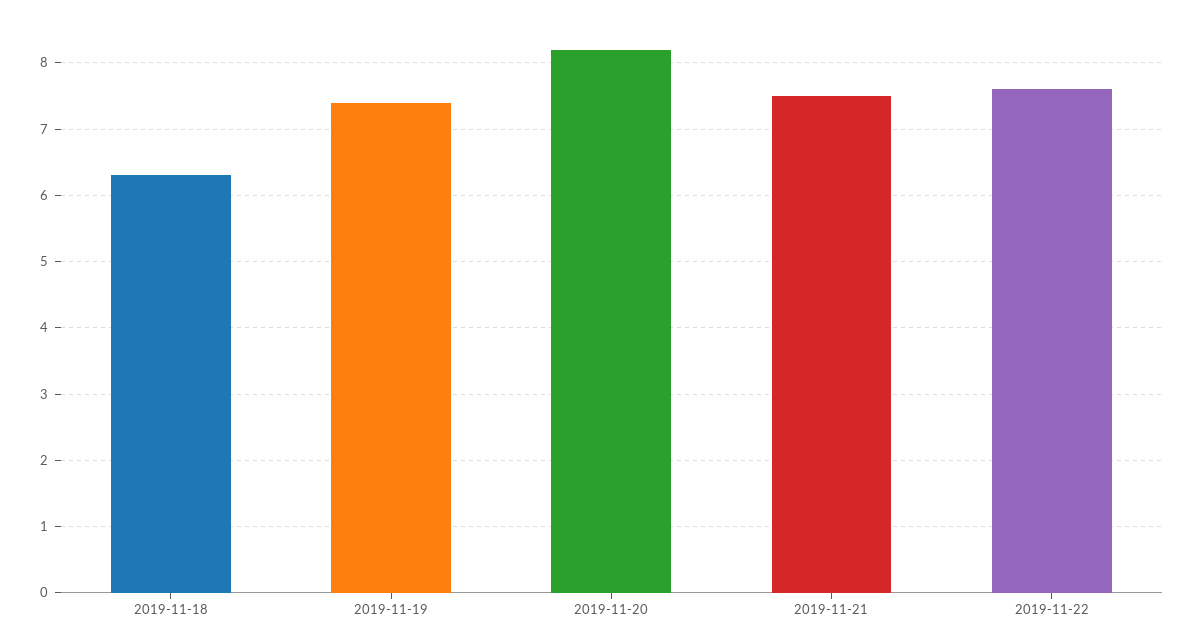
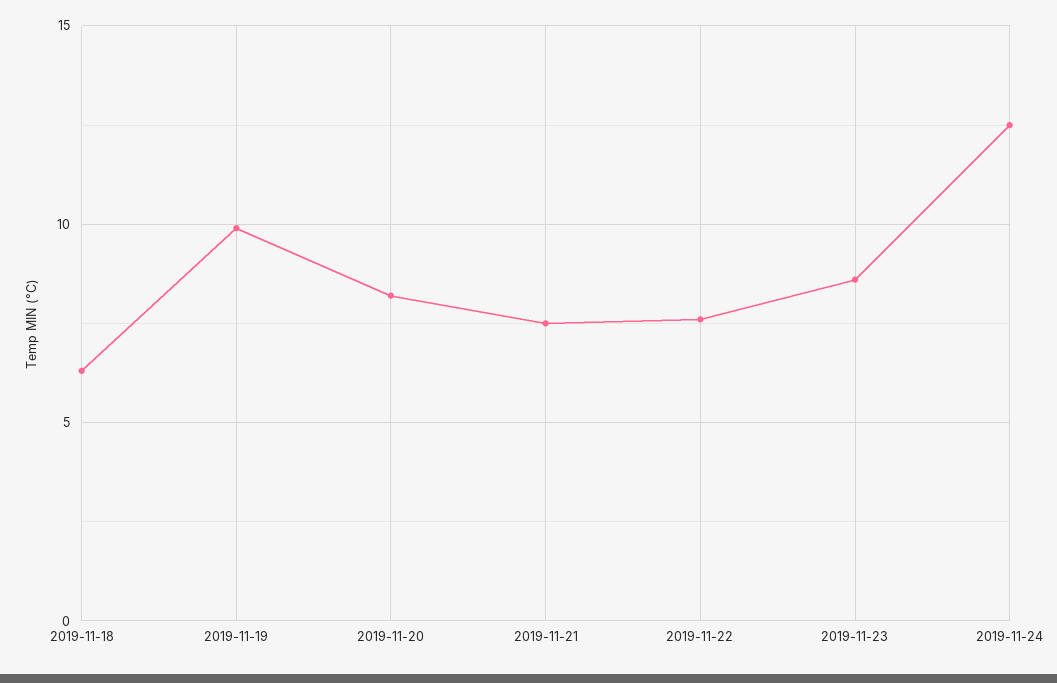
2019-11-19: 7.4 -> 10
2019-11-23: none -> 8.5
2019-11-24: none -> 12.5

